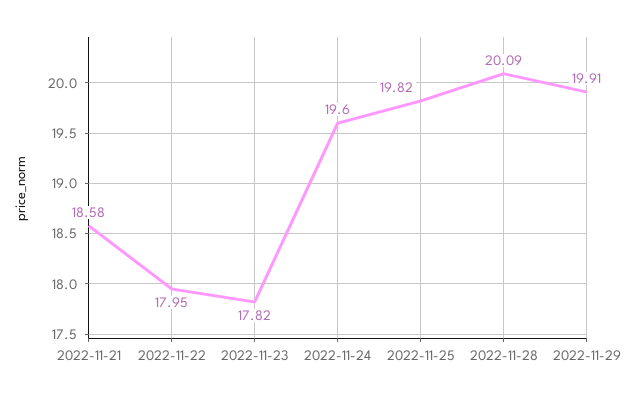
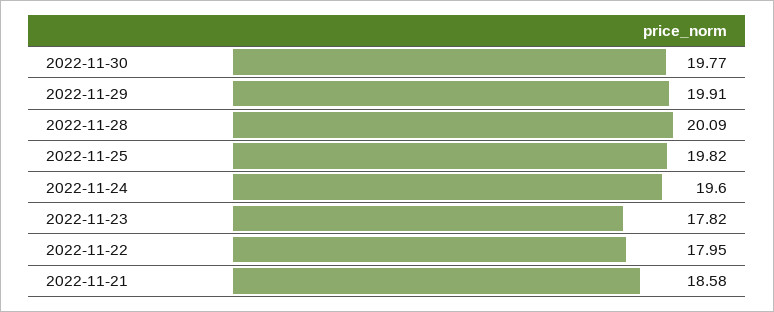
2022-11-30: none -> 19.77

